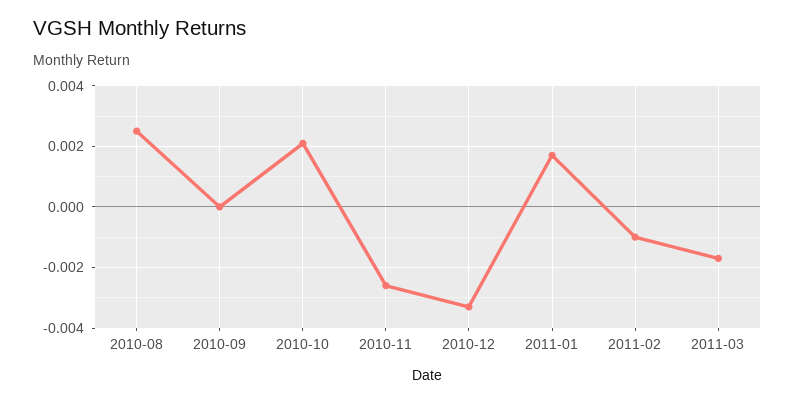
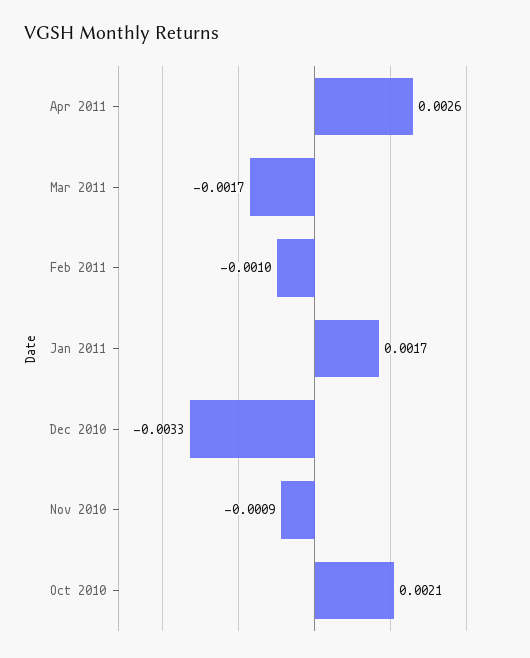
2010-08: 0.0025 -> none
2010-09: 0 -> none
2010-11: -0.0025 -> -0.0009
Apr 2011: none -> 0.0026

